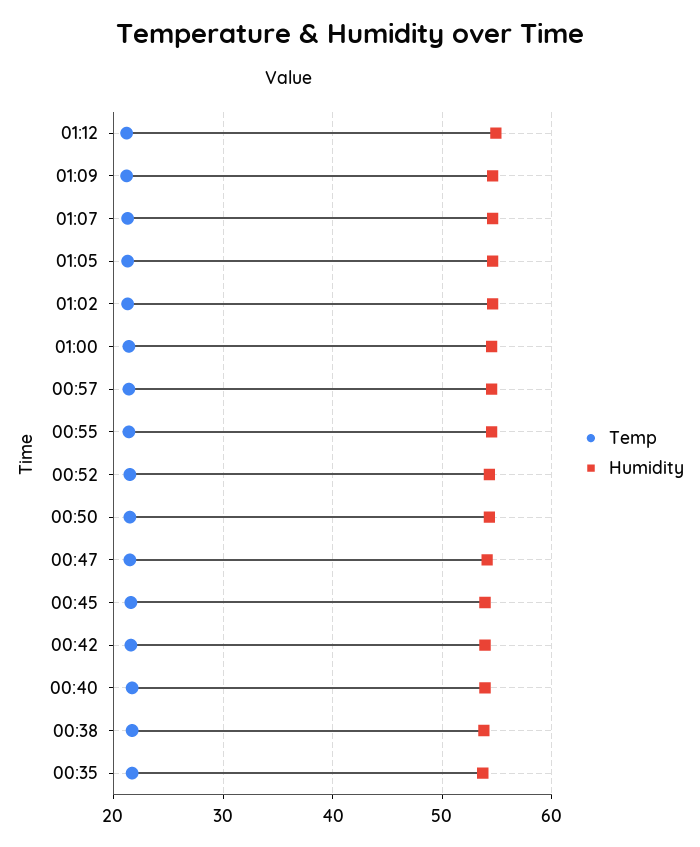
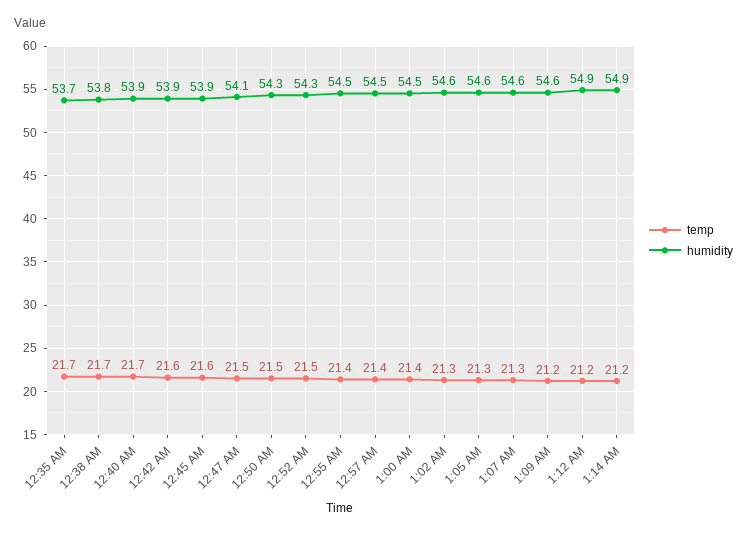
Temp, 1:14 AM: none -> 21.2
Humidity, 1:14 AM: none -> 54.9

